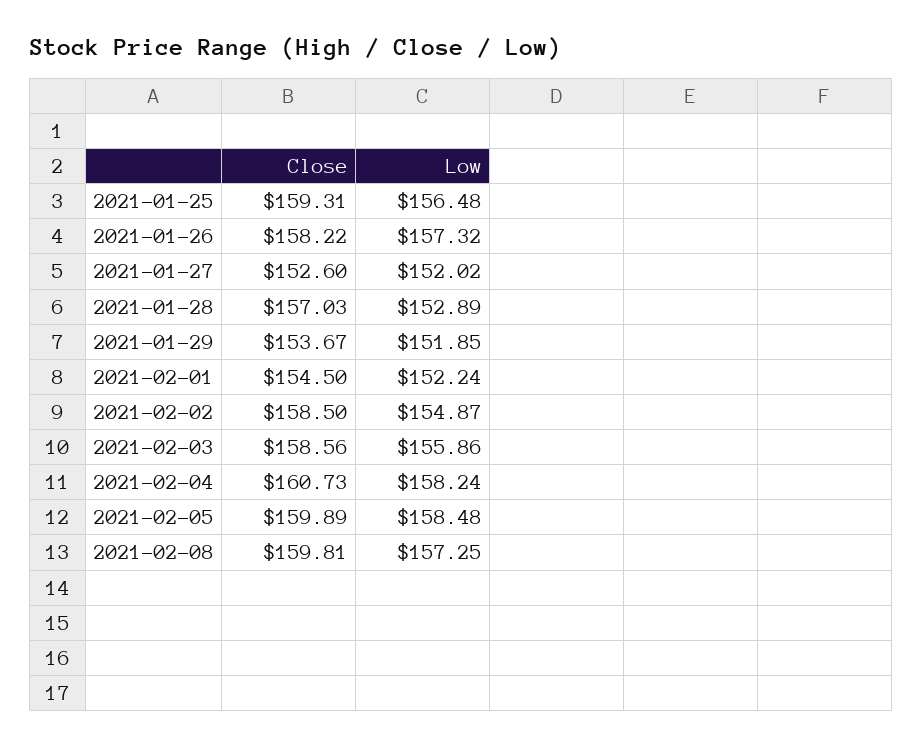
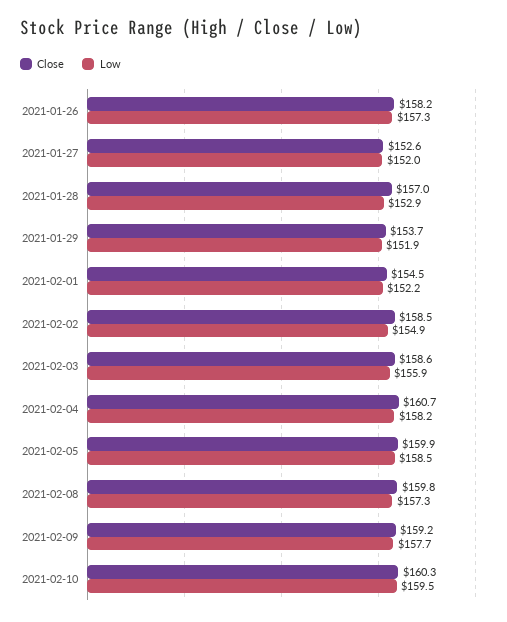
Close, 2021-01-25: 159.31 -> none
Low, 2021-01-25: 156.48 -> none
Close, 2021-02-09: none -> 159.2
Low, 2021-02-09: none -> 157.7
Close, 2021-02-10: none -> 160.3
Low, 2021-02-10: none -> 159.5

